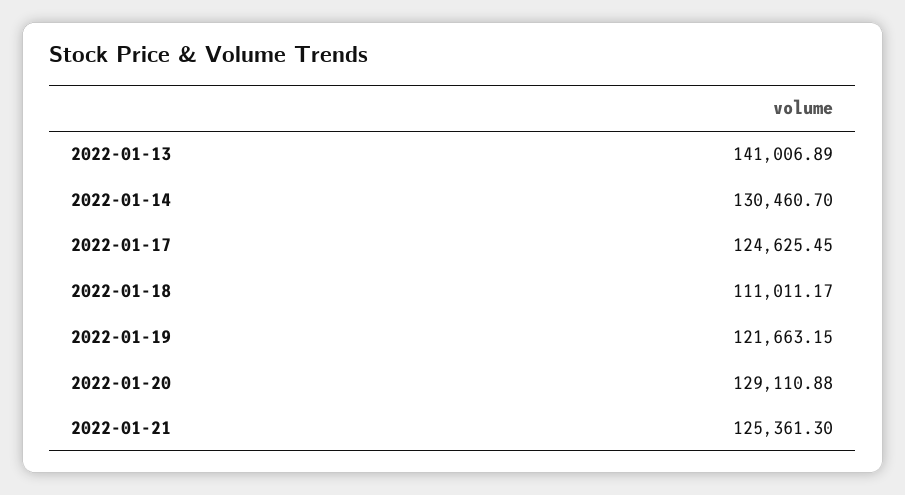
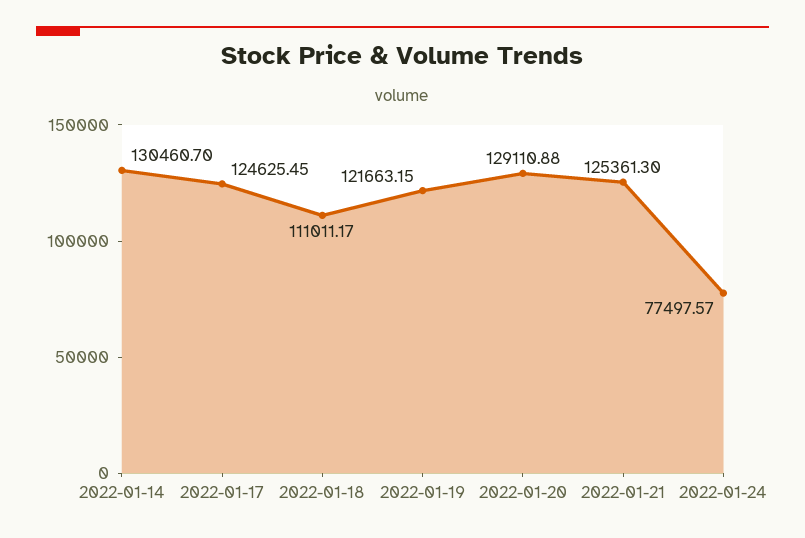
2022-01-13: 141006.89 -> none
2022-01-24: none -> 77497.57

